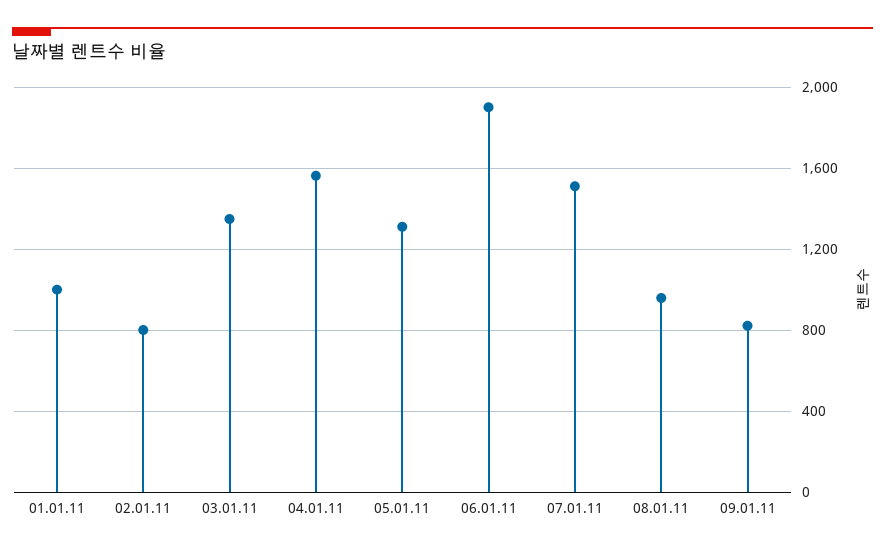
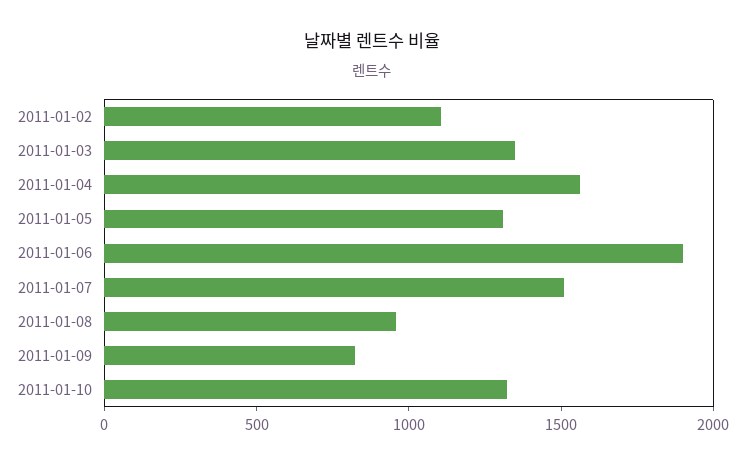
01.01.11: 1000 -> none
02.01.11: 800 -> 1100
2011-01-10: none -> 1300

